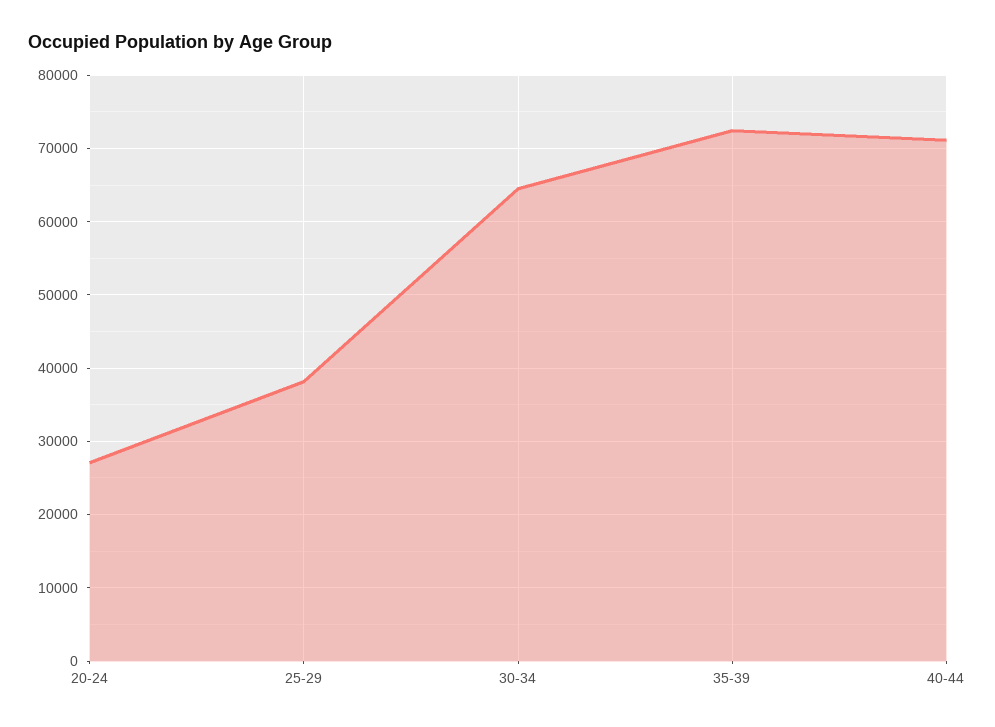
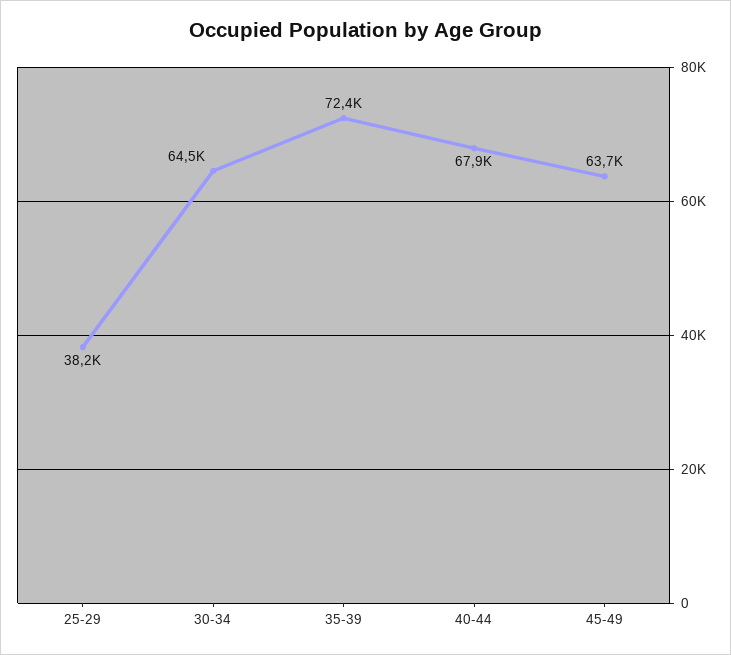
20-24: 27000 -> none
40-44: 71000 -> 67900
45-49: none -> 63700

